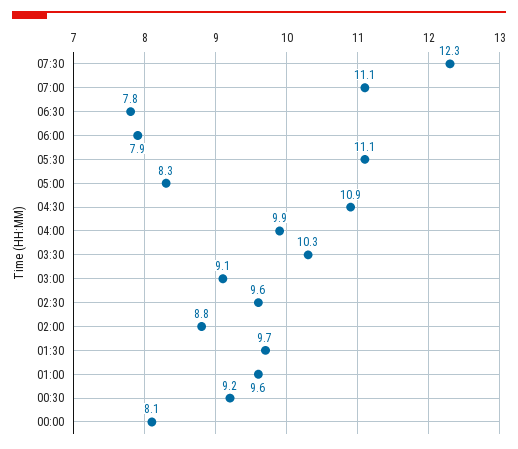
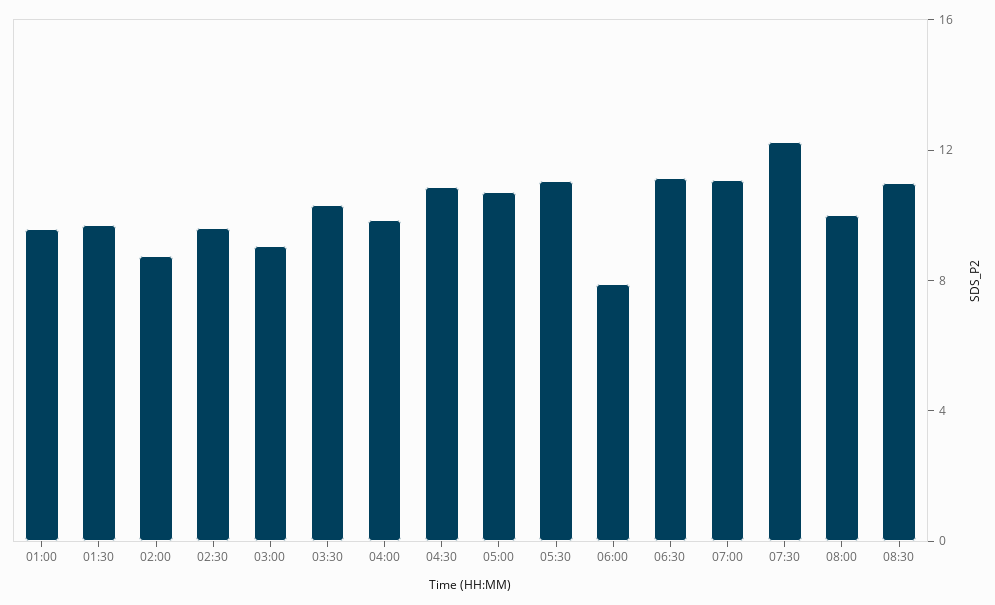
06:30: 7.8 -> 11
05:00: 8.3 -> 11
00:30: 9.2 -> none
00:00: 8.1 -> none
08:00: none -> 10
08:30: none -> 11

